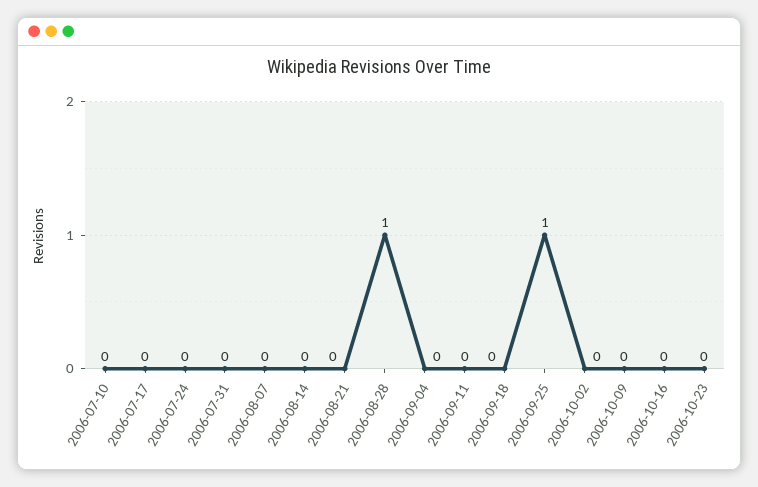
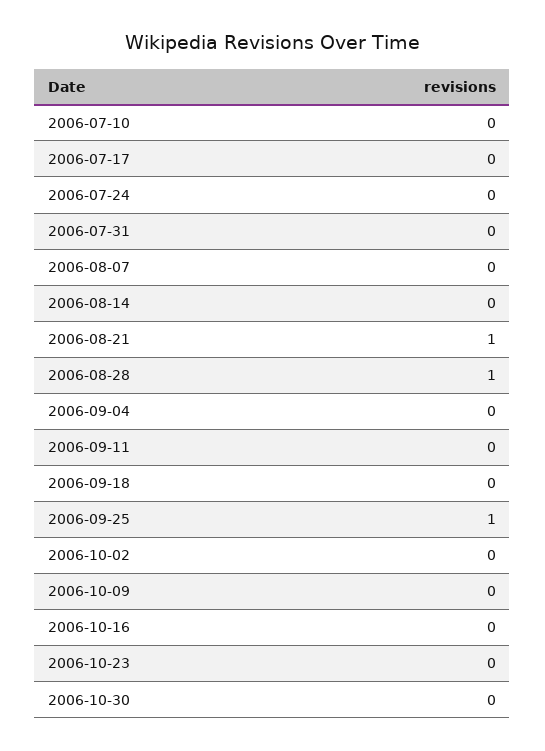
2006-08-21: 0 -> 1
2006-10-30: none -> 0

